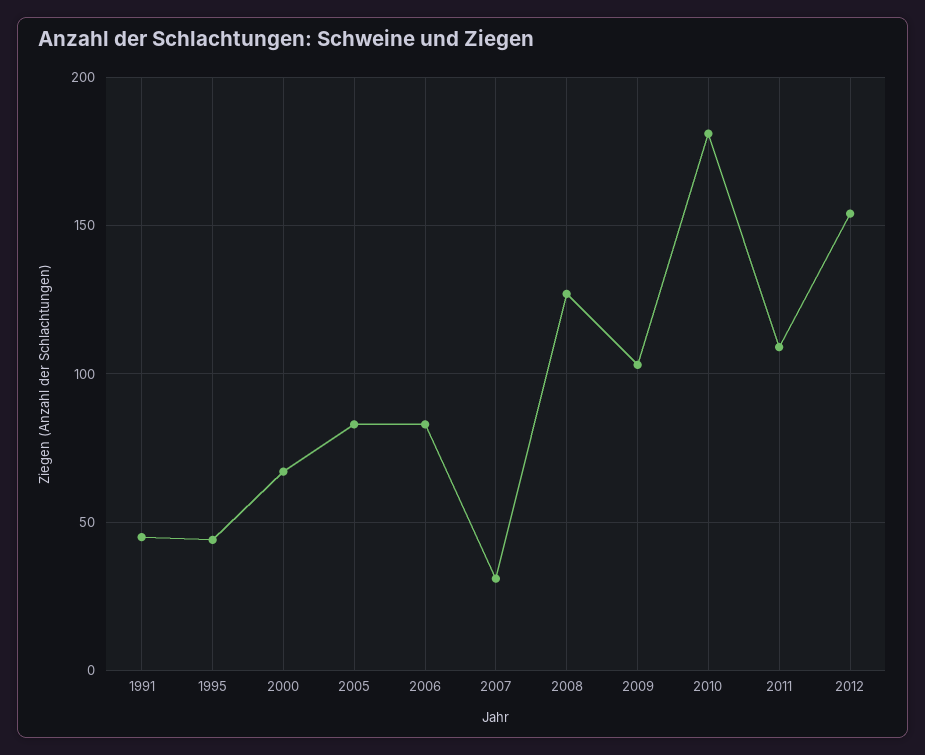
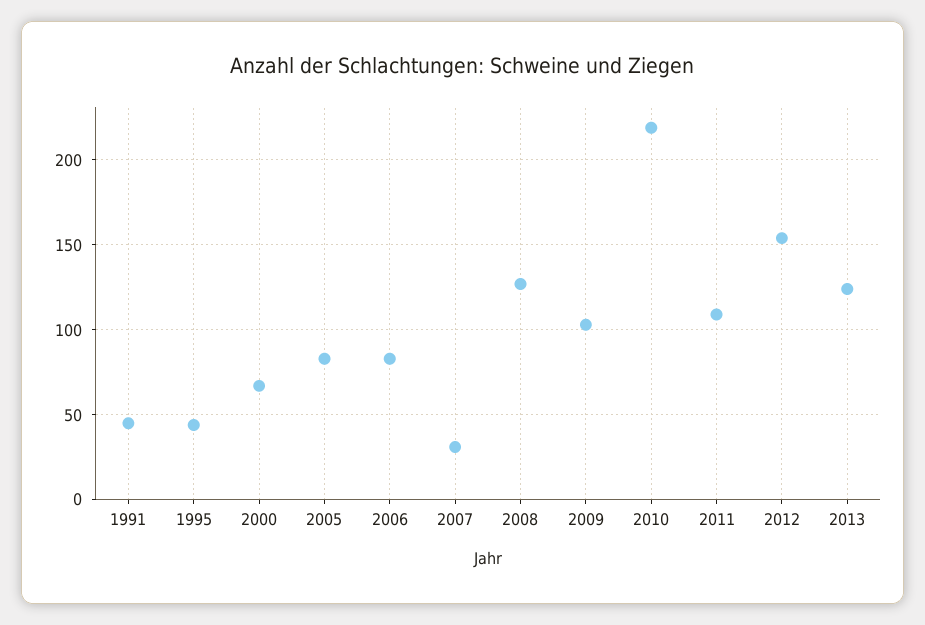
2010: 180 -> 220
2013: none -> 125

